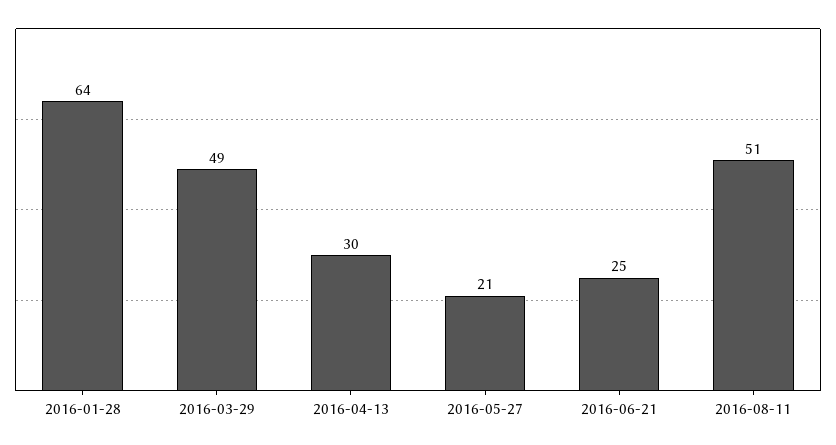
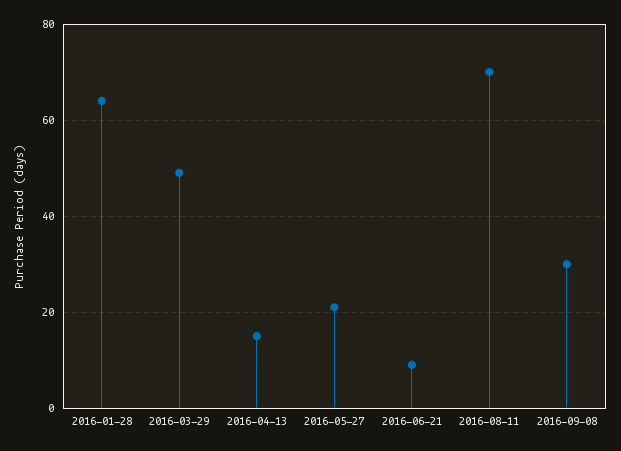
2016-04-13: 30 -> 15
2016-06-21: 25 -> 10
2016-08-11: 51 -> 70
2016-09-08: none -> 30

